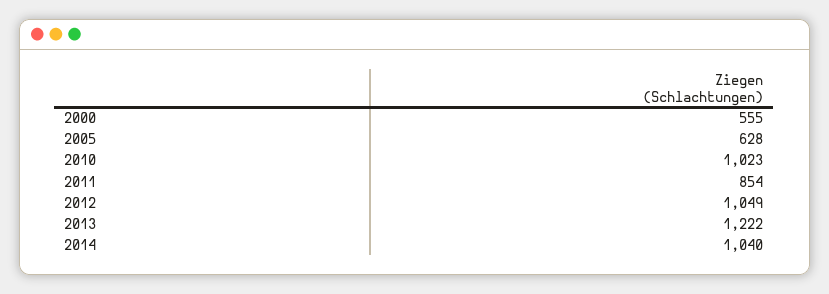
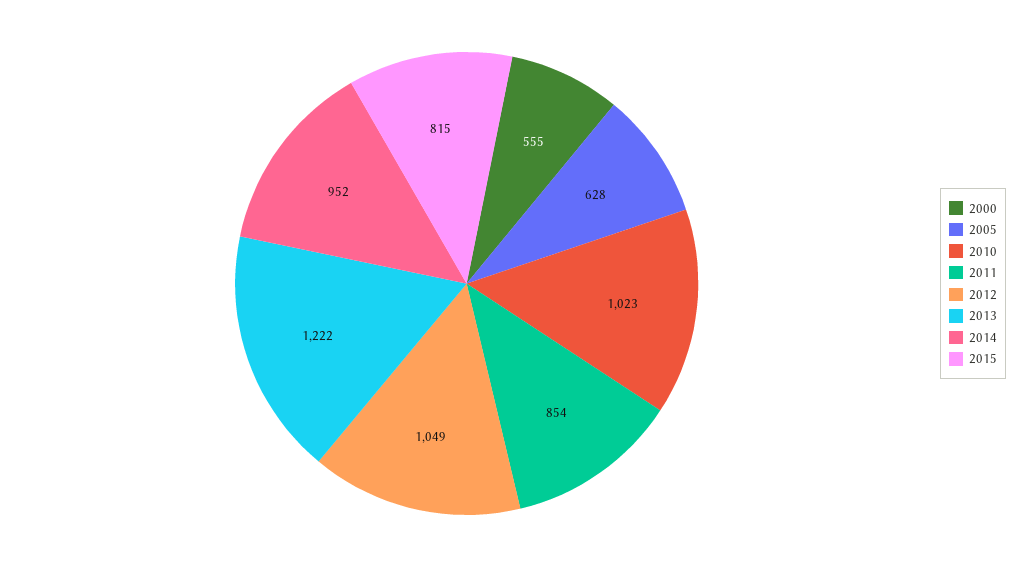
2014: 1040 -> 952
2015: none -> 815

